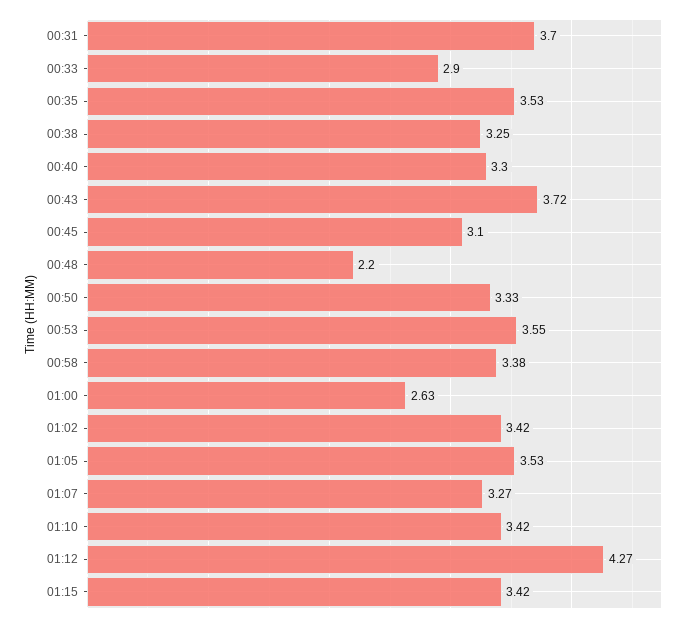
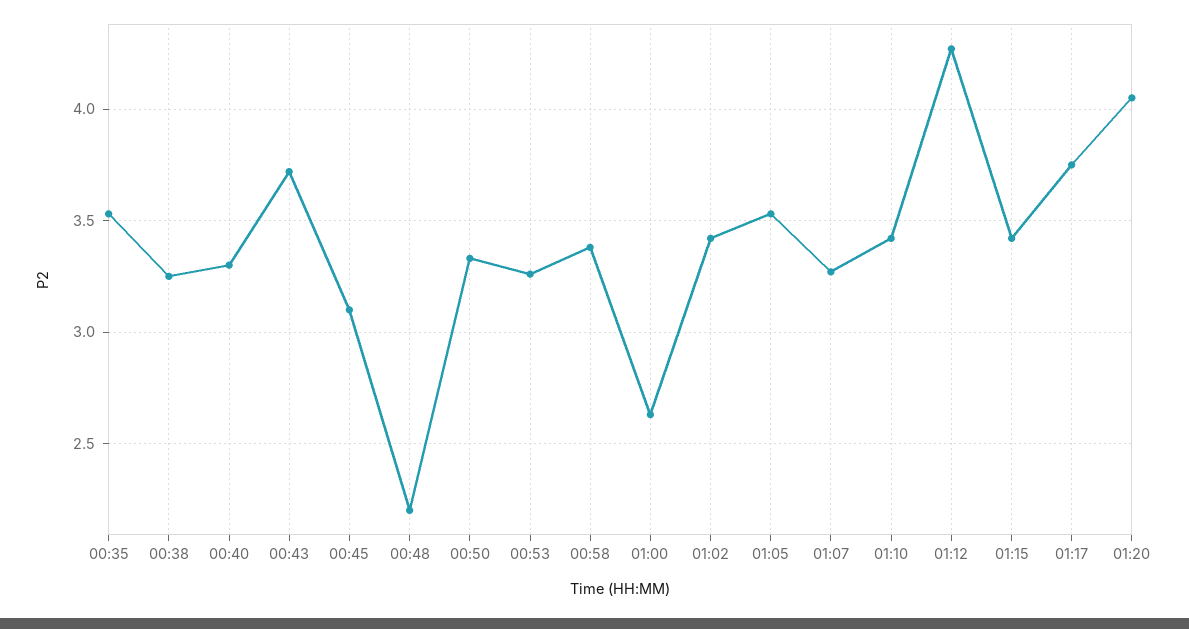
00:31: 3.7 -> none
00:33: 2.9 -> none
00:53: 3.55 -> 3.25
01:17: none -> 3.75
01:20: none -> 4.05

